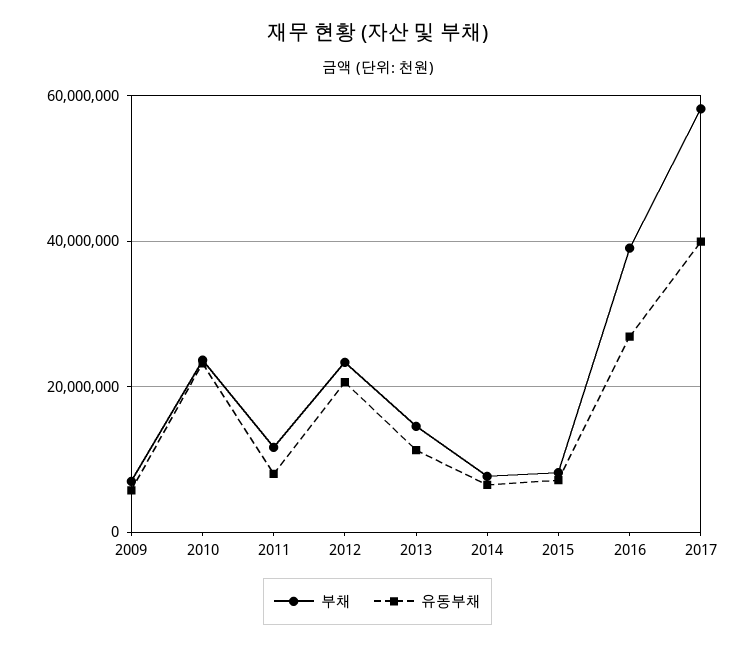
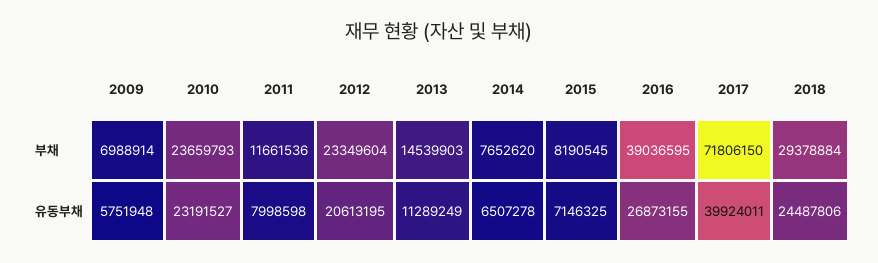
부채, 2017: 58000000 -> 71806150
부채, 2018: none -> 29378884
유동부채, 2018: none -> 24487806

